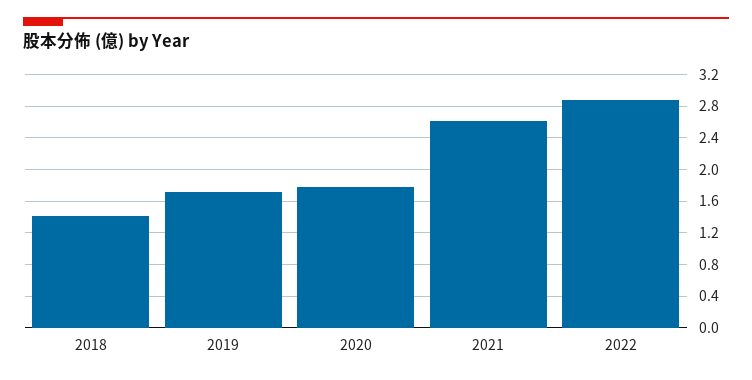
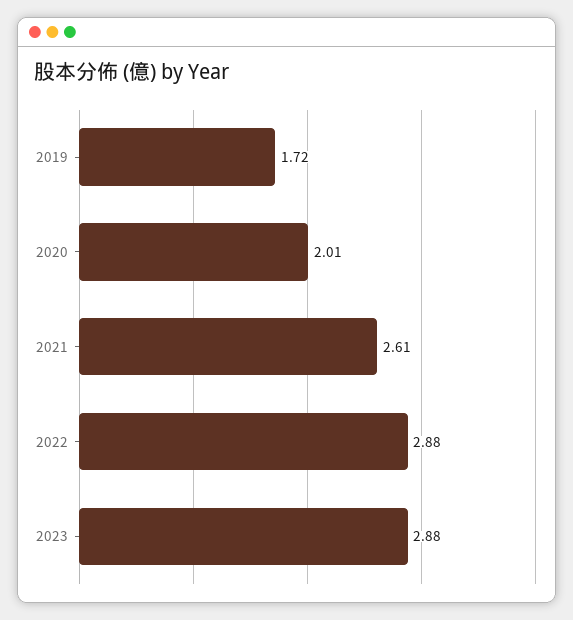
2018: 1.4 -> none
2020: 1.8 -> 2.01
2023: none -> 2.88

